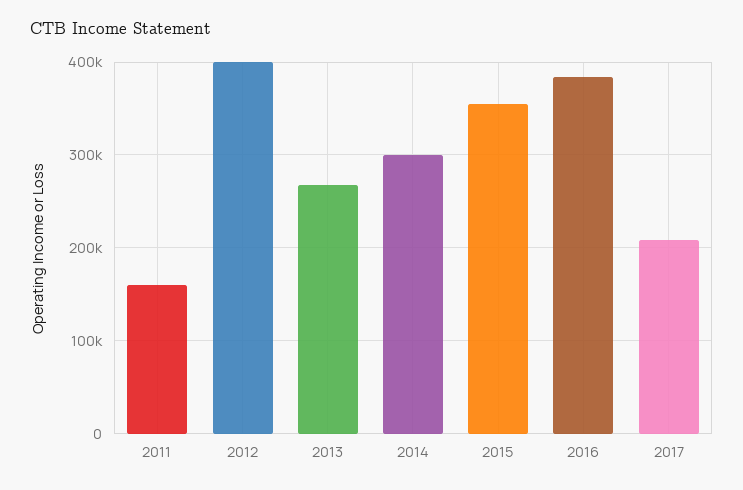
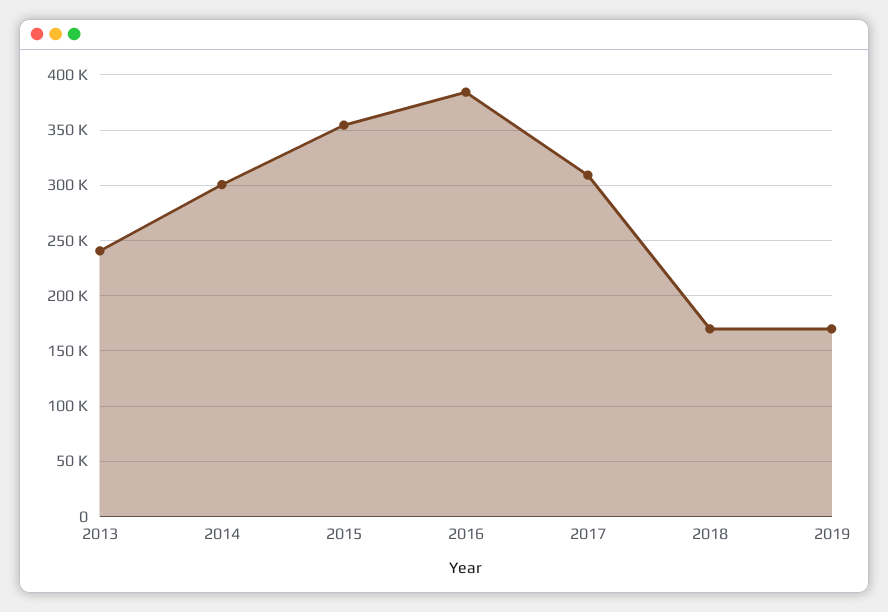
2011: 160000 -> none
2012: 400000 -> none
2013: 270000 -> 240000
2017: 210000 -> 310000
2018: none -> 170000
2019: none -> 170000

